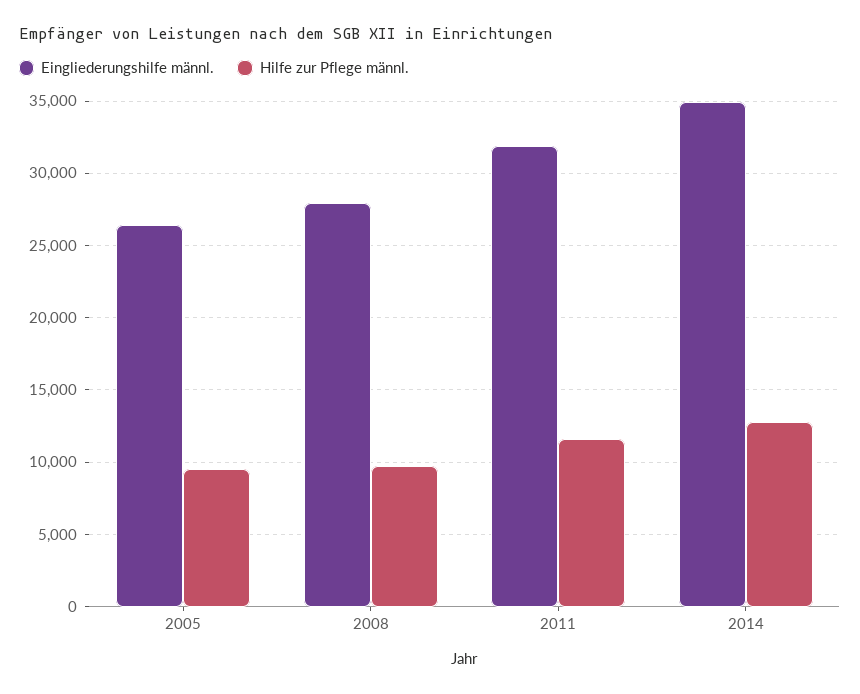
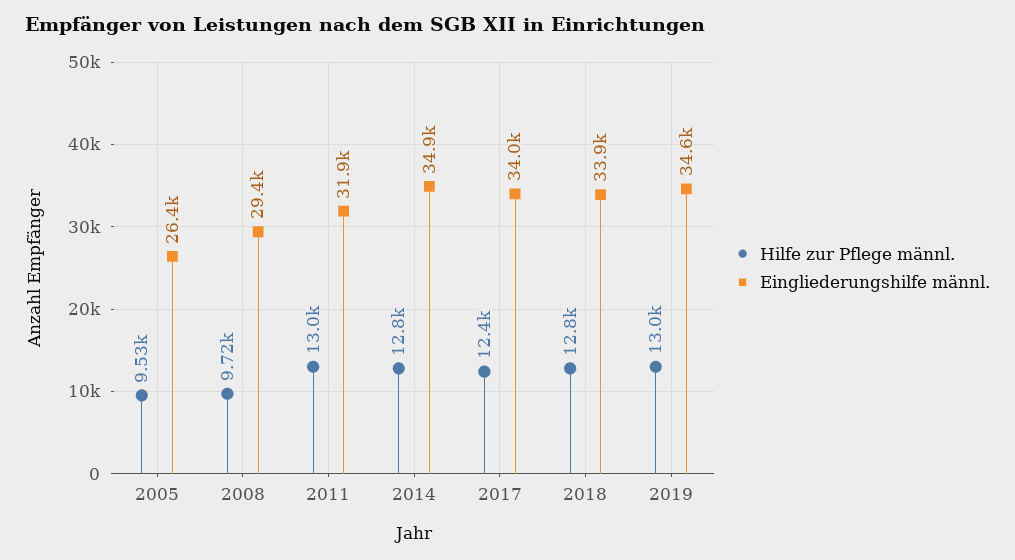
Eingliederungshilfe männl., 2008: 28000 -> 29400
Hilfe zur Pflege männl., 2011: 11500 -> 13000
Hilfe zur Pflege männl., 2017: none -> 12400
Eingliederungshilfe männl., 2017: none -> 34000
Hilfe zur Pflege männl., 2018: none -> 12800
Eingliederungshilfe männl., 2018: none -> 33900
Hilfe zur Pflege männl., 2019: none -> 13000
Eingliederungshilfe männl., 2019: none -> 34600

